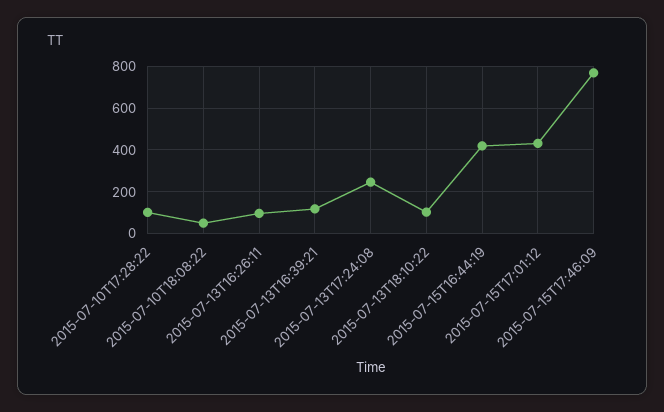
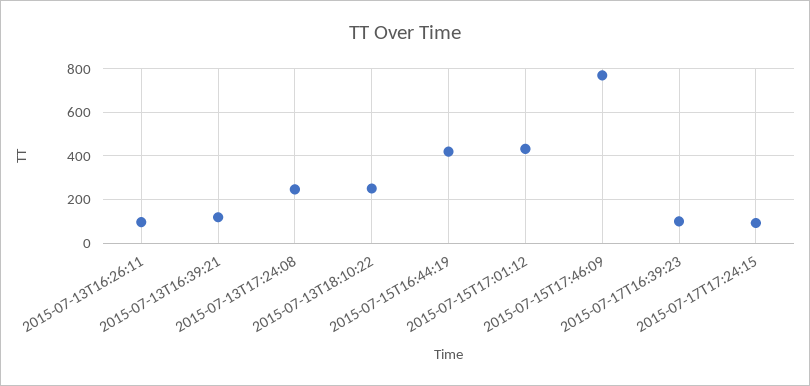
2015-07-10T17:28:22: 100 -> none
2015-07-10T18:08:22: 50 -> none
2015-07-13T18:10:22: 100 -> 250
2015-07-17T16:39:23: none -> 100
2015-07-17T17:24:15: none -> 100

